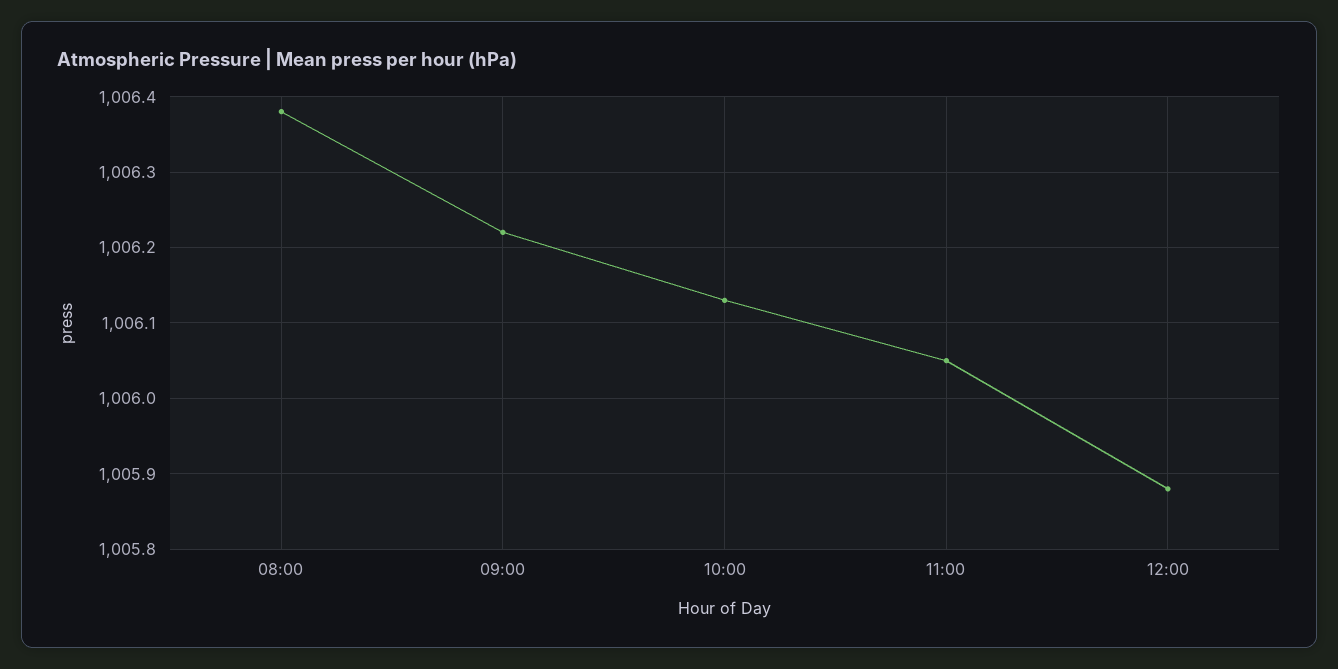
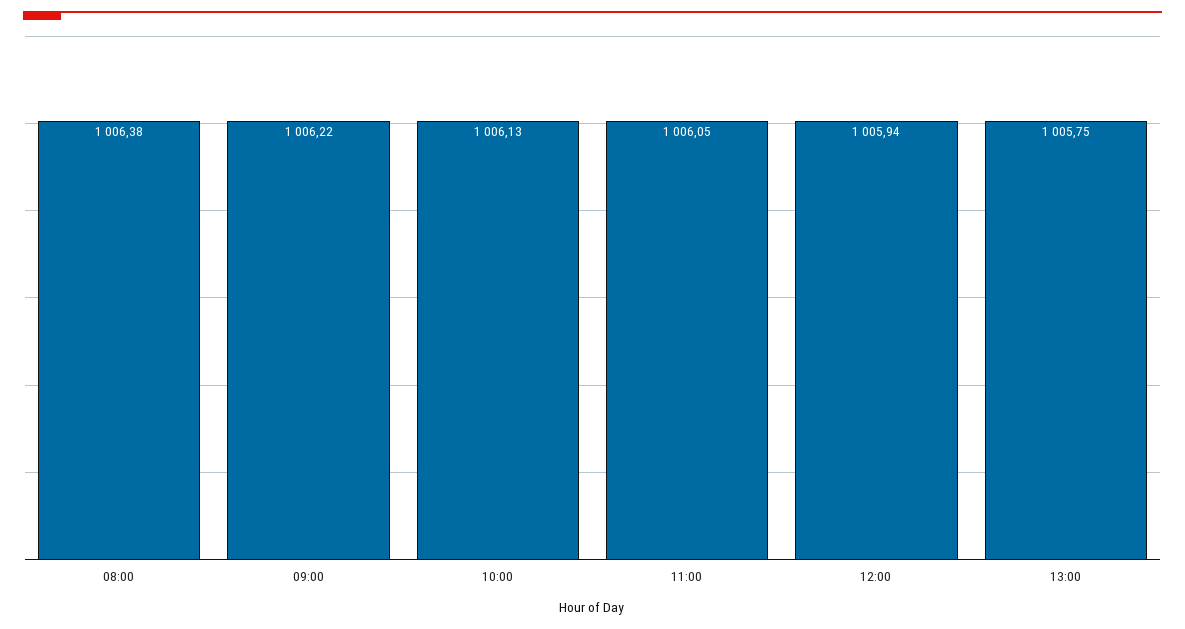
12:00: 1005.88 -> 1005.94
13:00: none -> 1005.75

